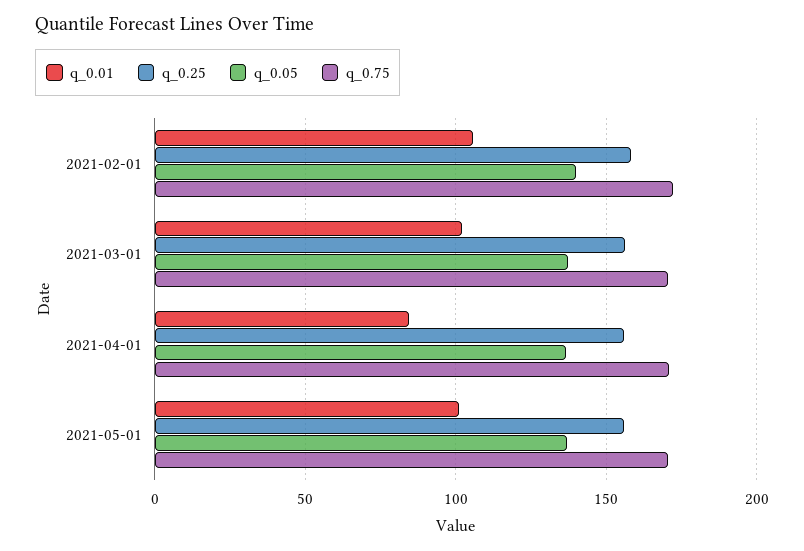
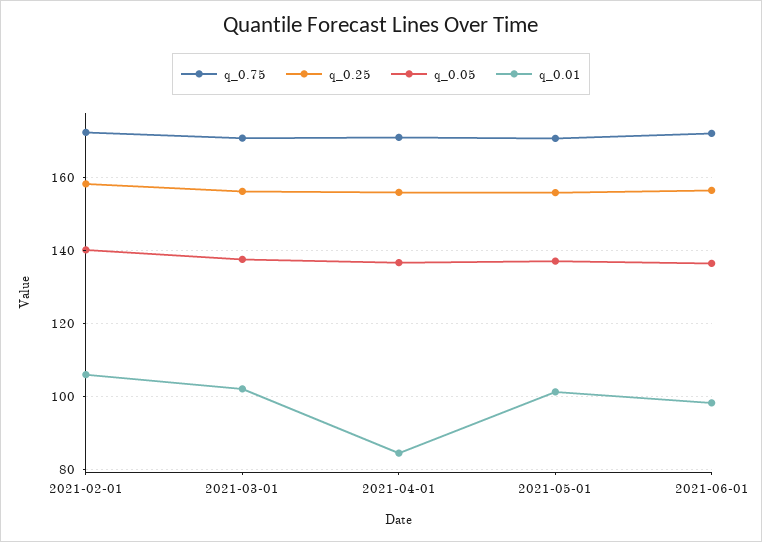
q_0.75, 2021-06-01: none -> 172
q_0.25, 2021-06-01: none -> 156
q_0.05, 2021-06-01: none -> 136
q_0.01, 2021-06-01: none -> 98

